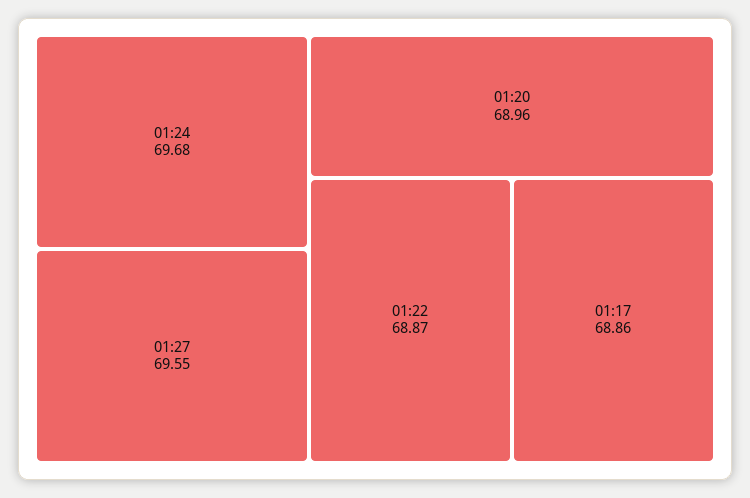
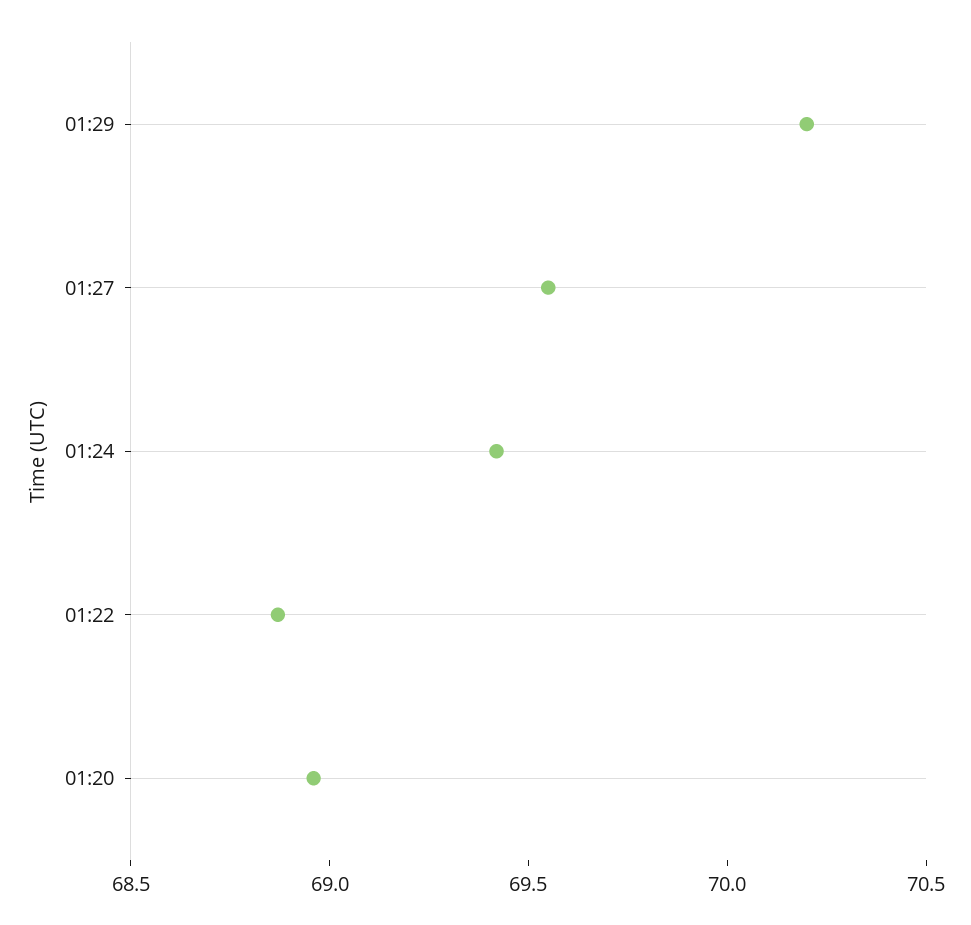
01:24: 69.68 -> 69.4
01:17: 68.86 -> none
01:29: none -> 70.2

